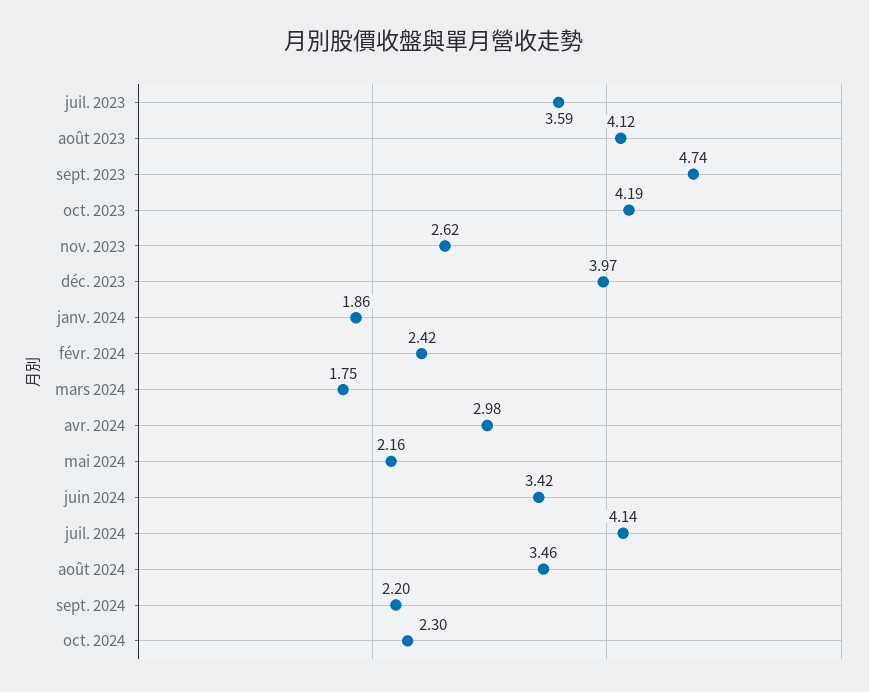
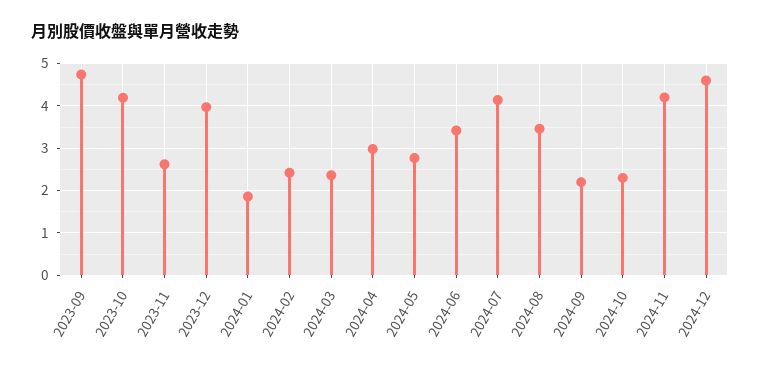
juil. 2023: 3.59 -> none
août 2023: 4.12 -> none
mars 2024: 1.75 -> 2.4
mai 2024: 2.16 -> 2.8
2024-11: none -> 4.2
2024-12: none -> 4.6

